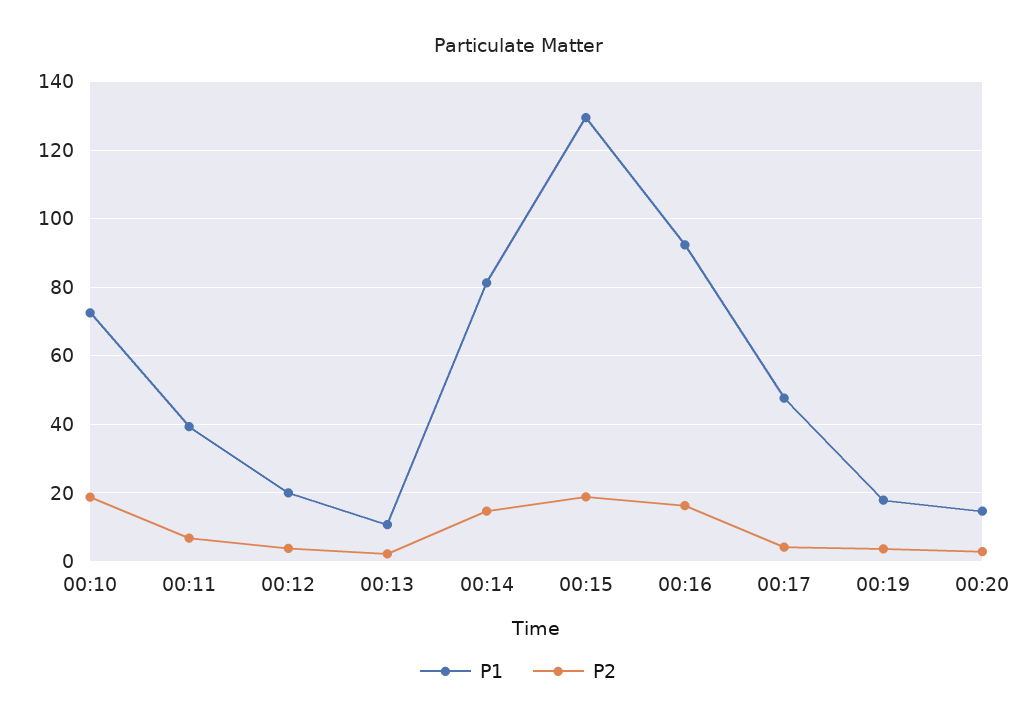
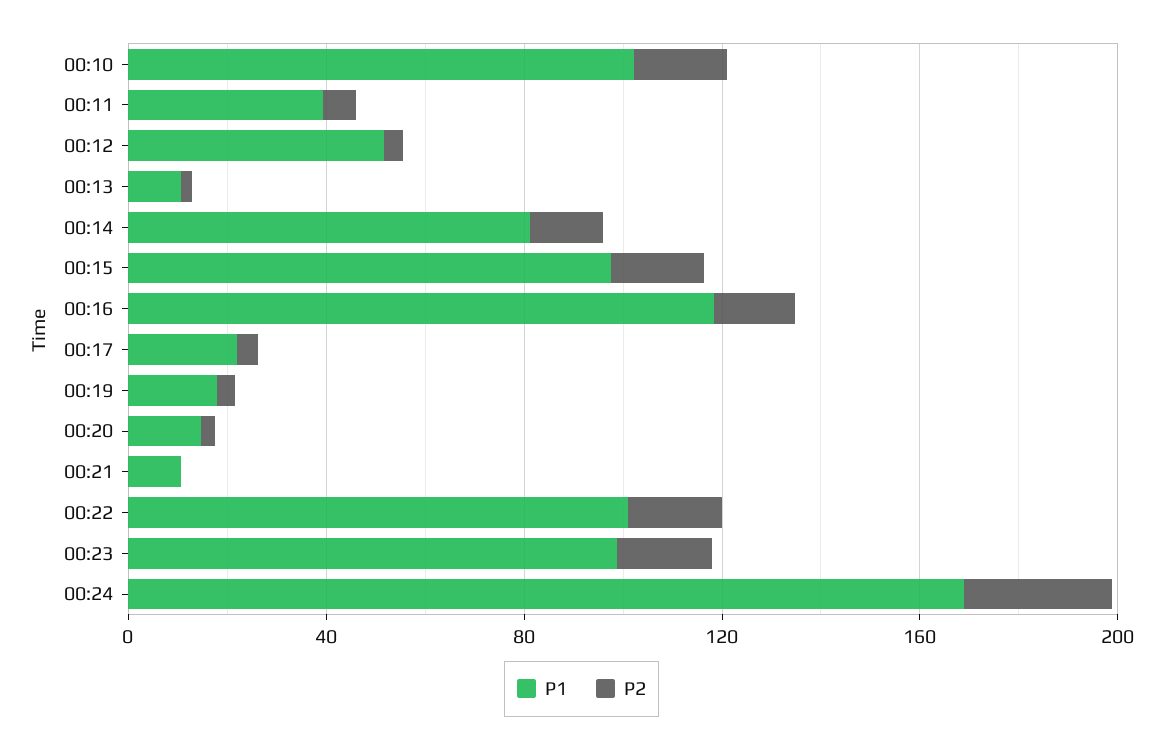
P1, 00:10: 72 -> 100
P1, 00:12: 20 -> 50
P1, 00:15: 130 -> 100
P1, 00:16: 92 -> 120
P1, 00:17: 48 -> 20
P1, 00:21: none -> 10
P2, 00:21: none -> 0
P1, 00:22: none -> 100
P2, 00:22: none -> 20
P1, 00:23: none -> 100
P2, 00:23: none -> 20
P1, 00:24: none -> 170
P2, 00:24: none -> 30

